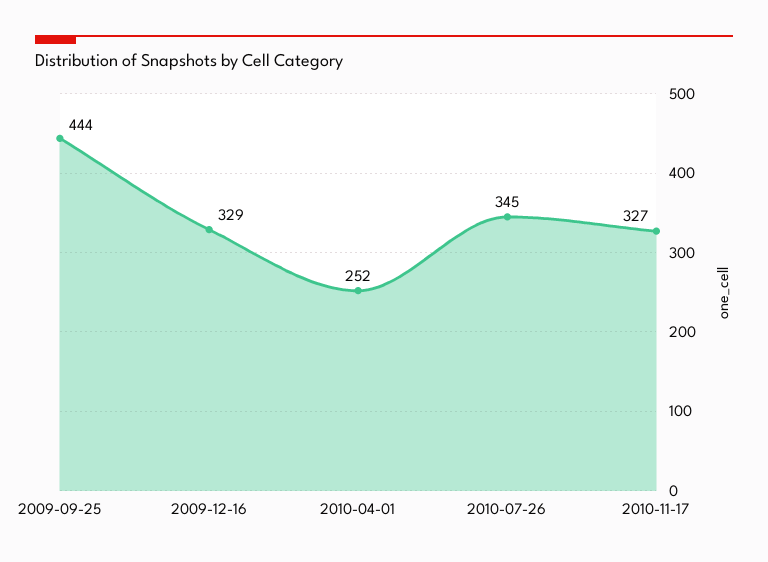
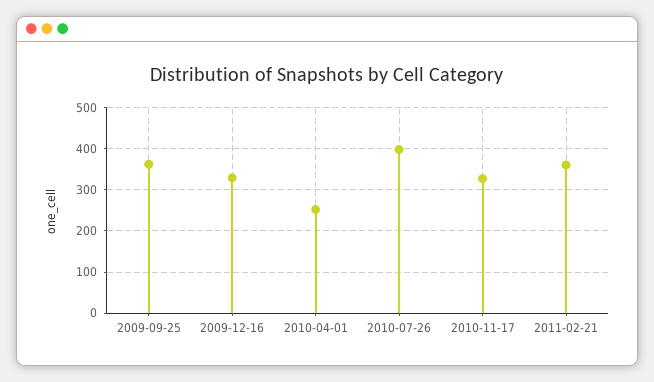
2009-09-25: 444 -> 360
2010-07-26: 345 -> 400
2011-02-21: none -> 360

